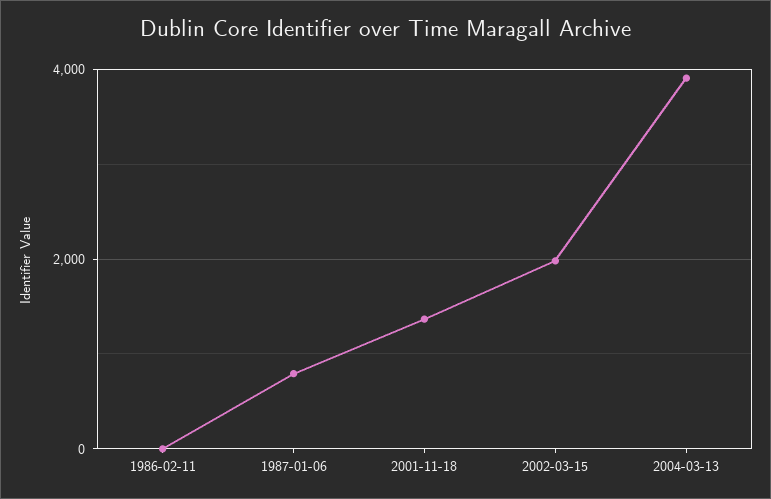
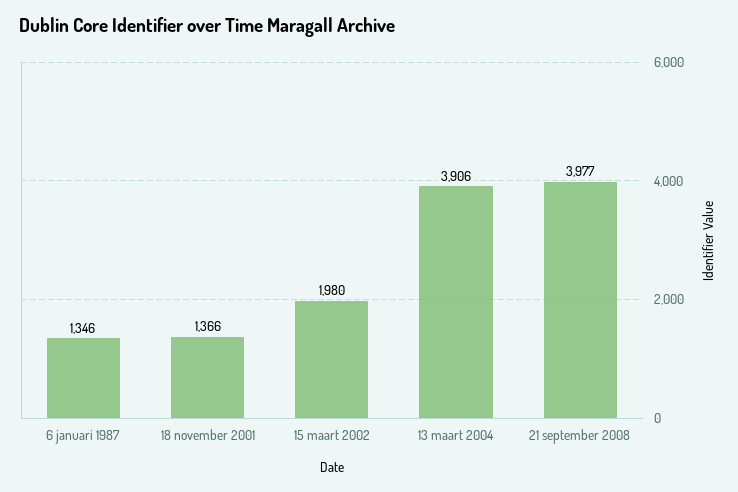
1986-02-11: 0 -> none
1987-01-06: 800 -> 1346
21 september 2008: none -> 3977

